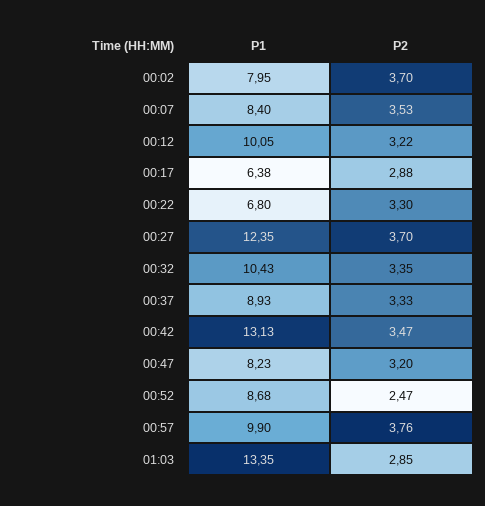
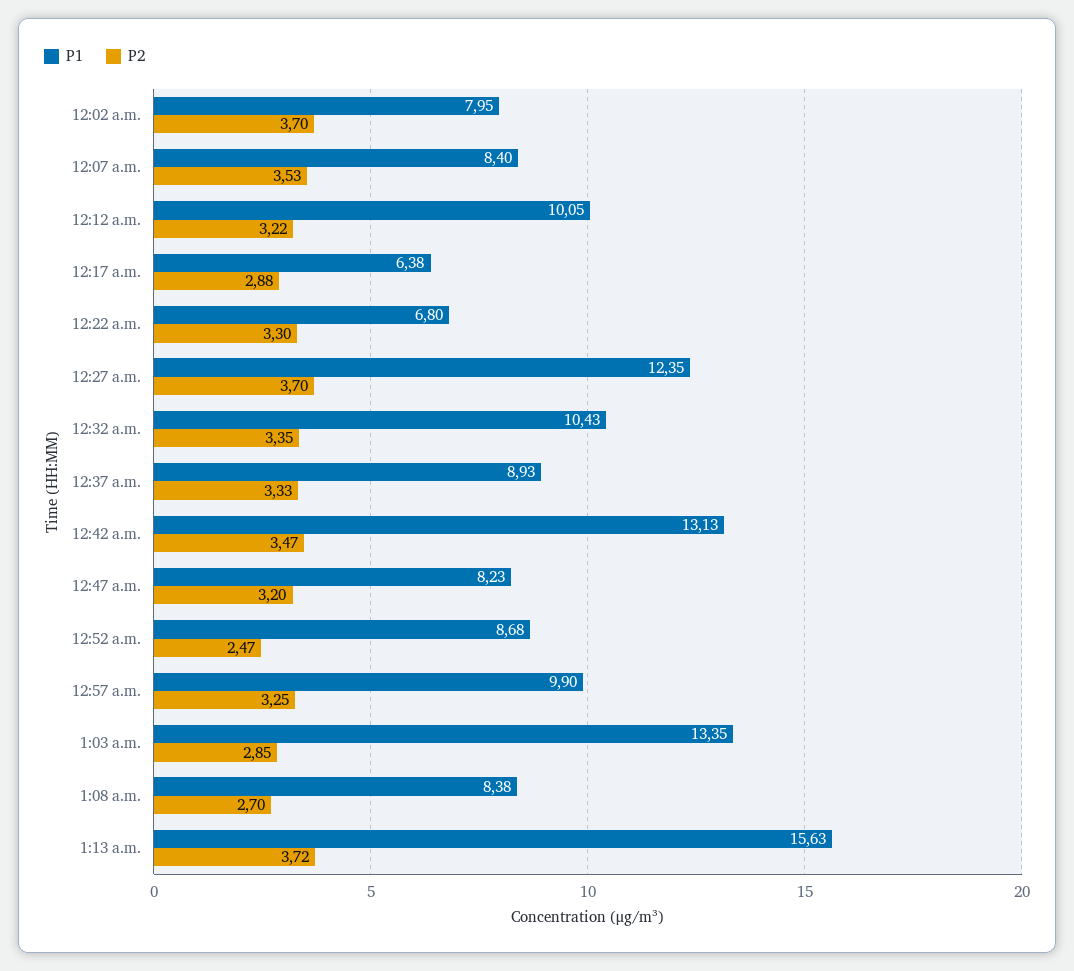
P2, 00:57: 3.76 -> 3.25
P1, 1:08 a.m.: none -> 8.38
P2, 1:08 a.m.: none -> 2.7
P1, 1:13 a.m.: none -> 15.63
P2, 1:13 a.m.: none -> 3.72

